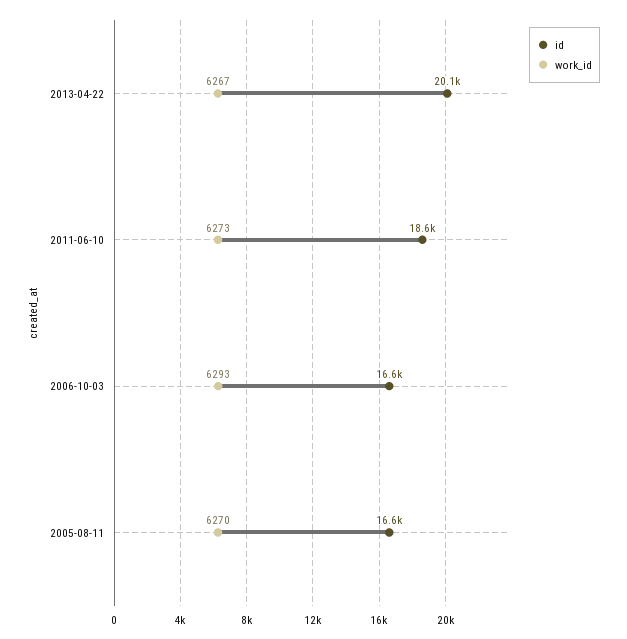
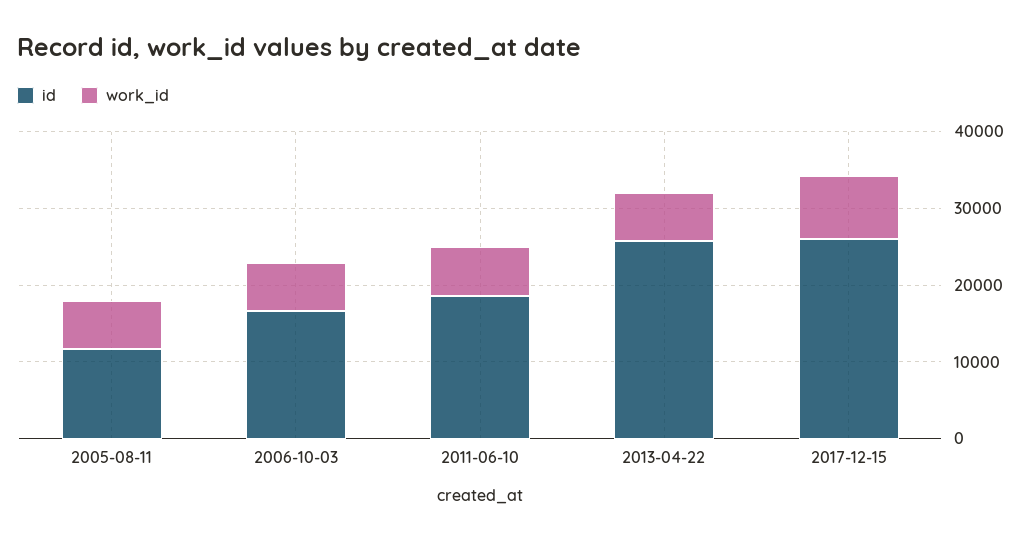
id, 2013-04-22: 20100 -> 26000
id, 2005-08-11: 16600 -> 12000
id, 2017-12-15: none -> 26000
work_id, 2017-12-15: none -> 8000

